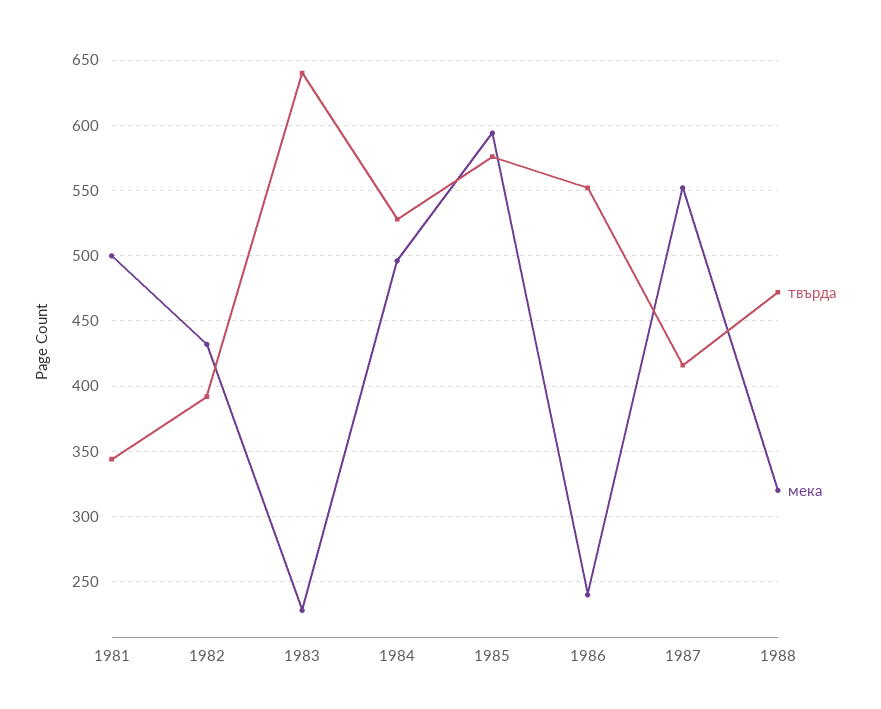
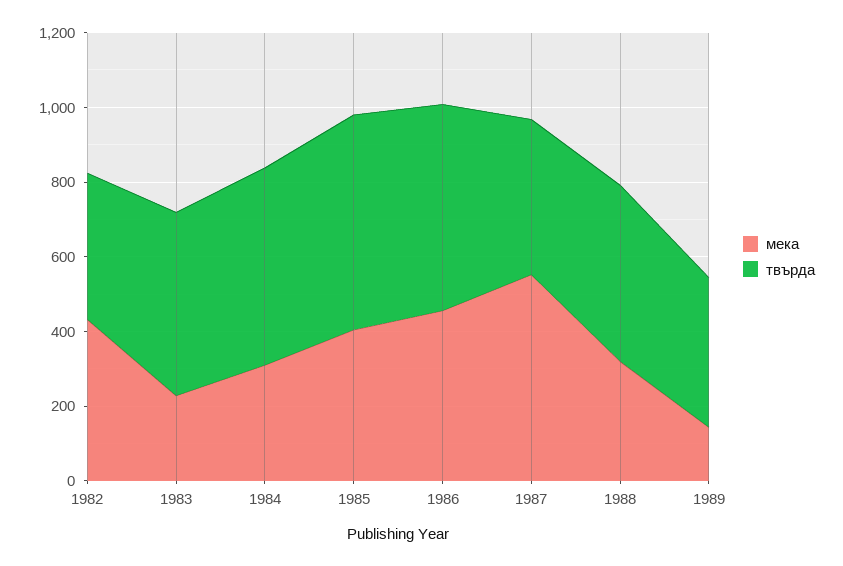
твърда, 1981: 345 -> none
мека, 1981: 500 -> none
твърда, 1983: 640 -> 500
мека, 1984: 495 -> 300
мека, 1985: 595 -> 400
мека, 1986: 240 -> 450
мека, 1989: none -> 150
твърда, 1989: none -> 400

